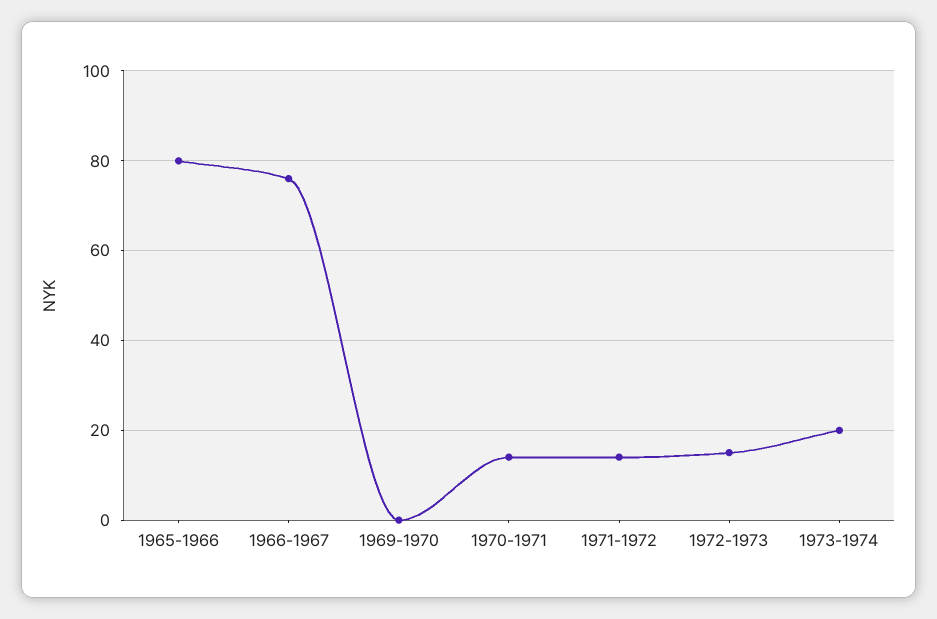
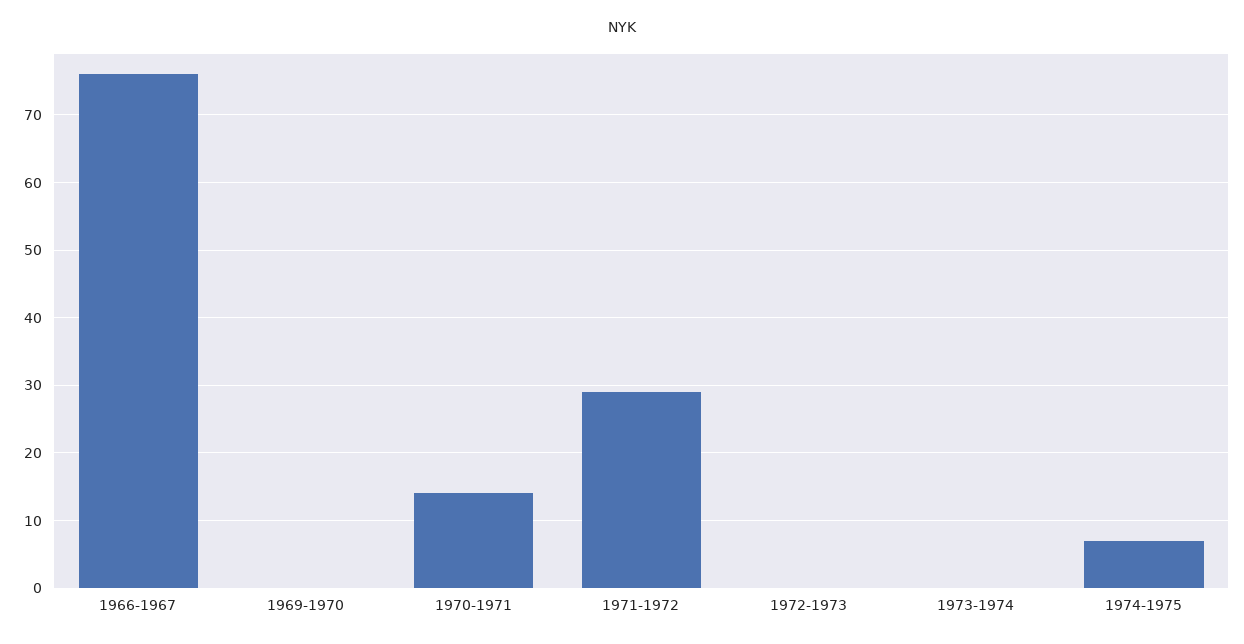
1965-1966: 80 -> none
1971-1972: 15 -> 29
1972-1973: 15 -> 0
1973-1974: 20 -> 0
1974-1975: none -> 7

